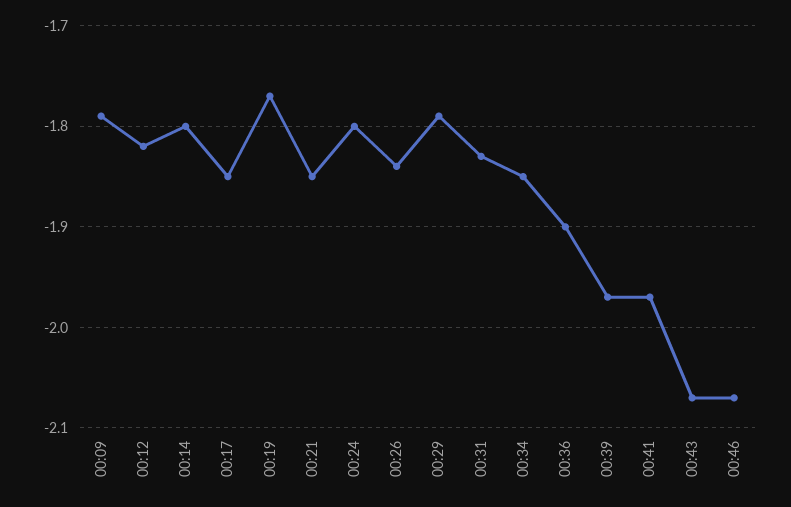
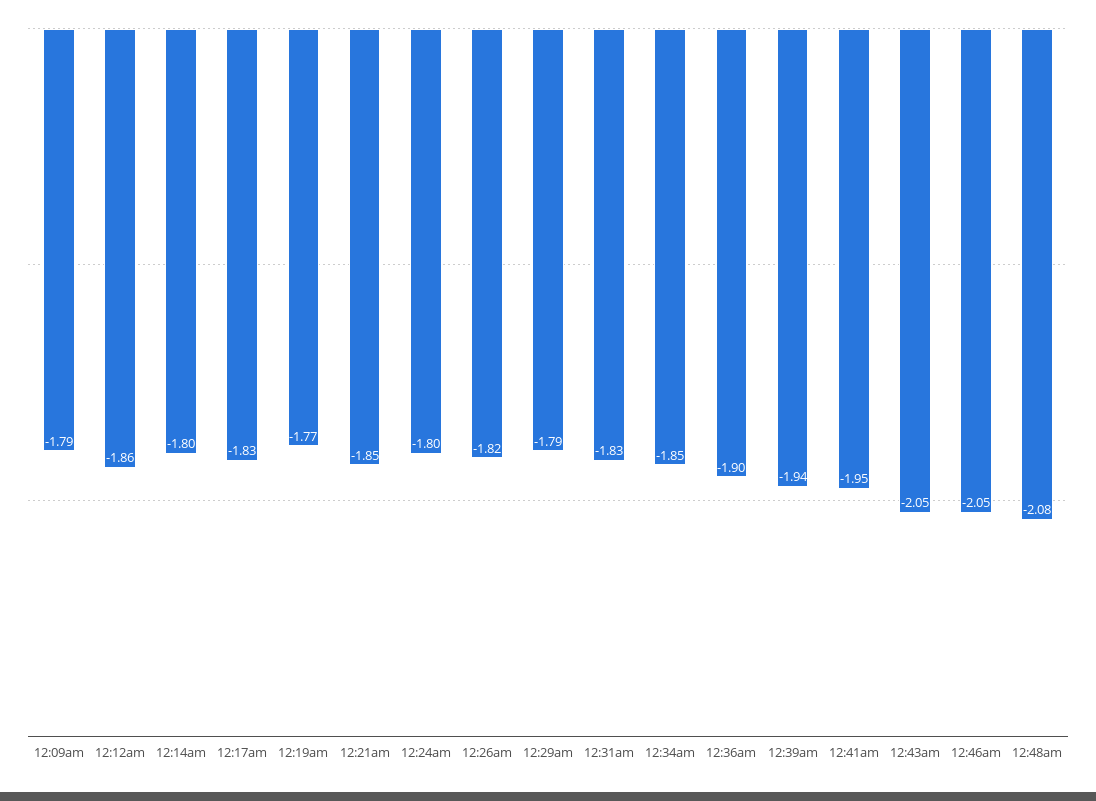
00:12: -1.82 -> -1.86
00:17: -1.85 -> -1.83
00:26: -1.84 -> -1.82
00:39: -1.97 -> -1.94
00:41: -1.97 -> -1.95
00:43: -2.07 -> -2.05
00:46: -2.07 -> -2.05
12:48am: none -> -2.08

